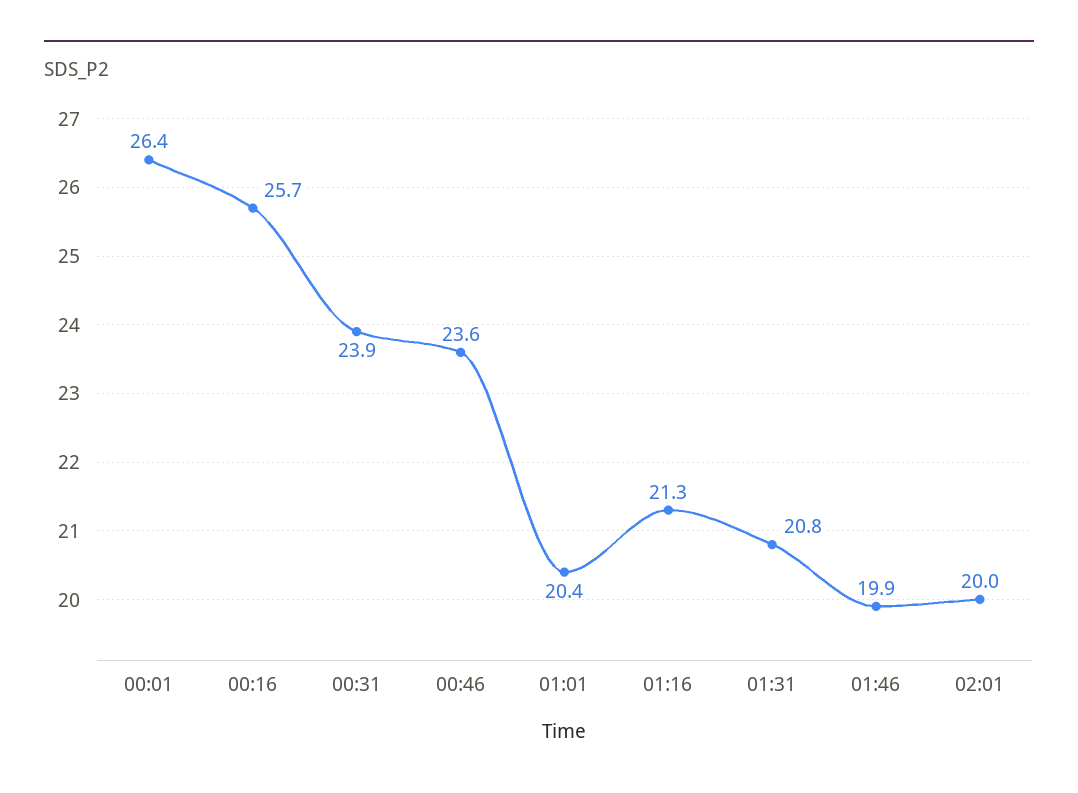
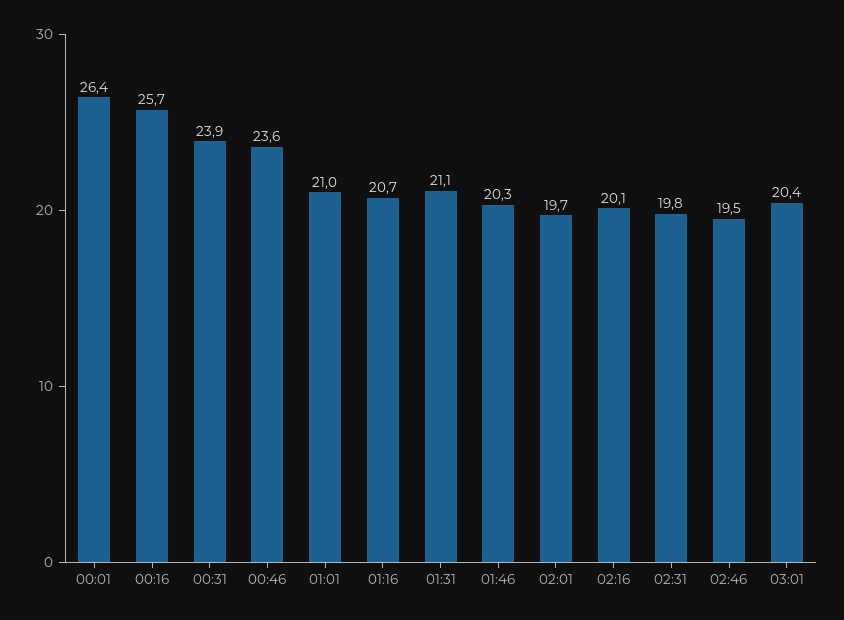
01:01: 20.4 -> 21
01:16: 21.3 -> 20.7
01:31: 20.8 -> 21.1
01:46: 19.9 -> 20.3
02:01: 20 -> 19.7
02:16: none -> 20.1
02:31: none -> 19.8
02:46: none -> 19.5
03:01: none -> 20.4

